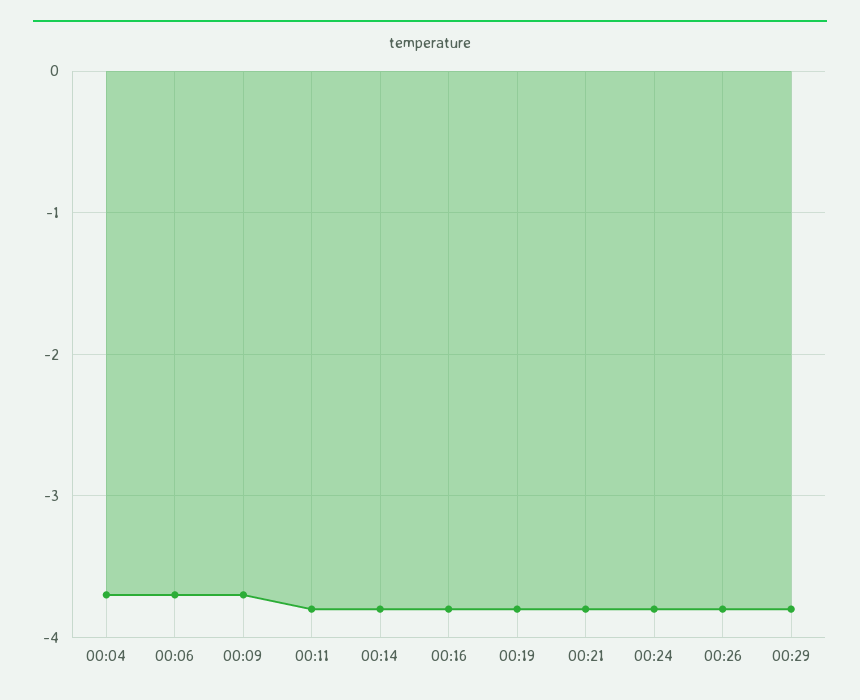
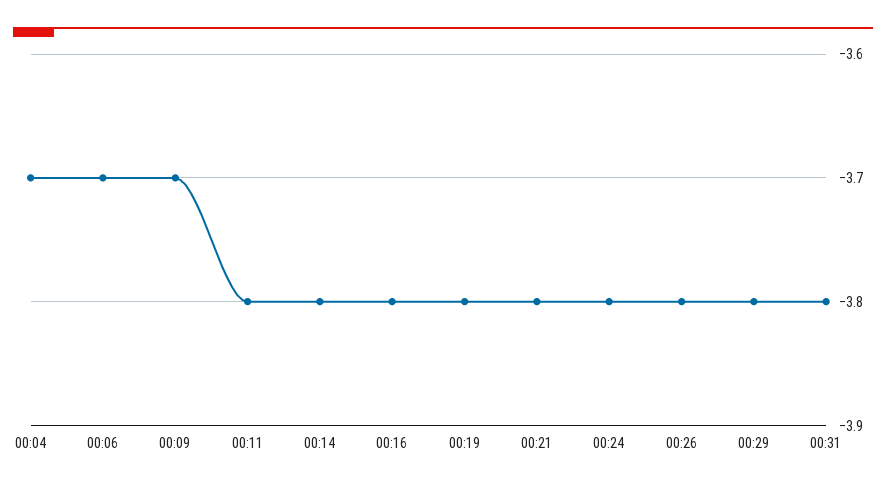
00:31: none -> -3.8

